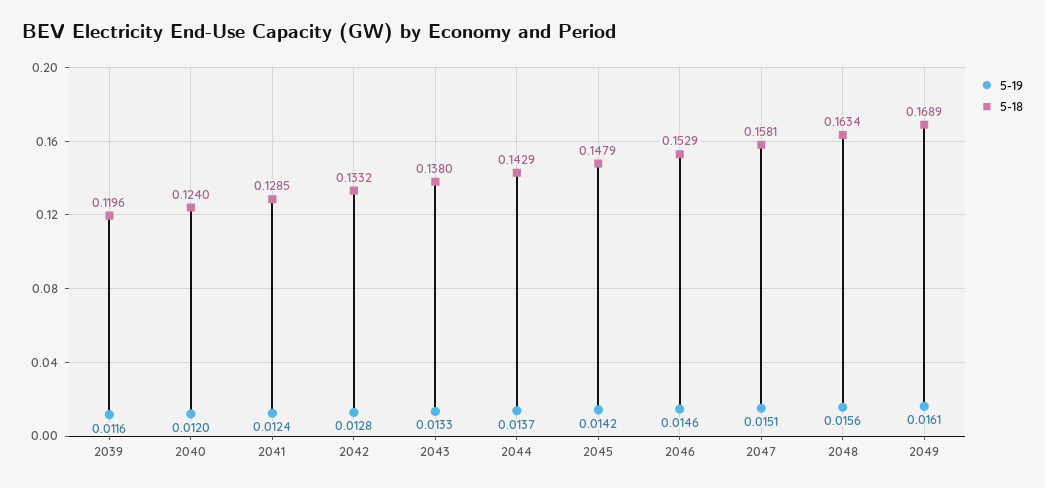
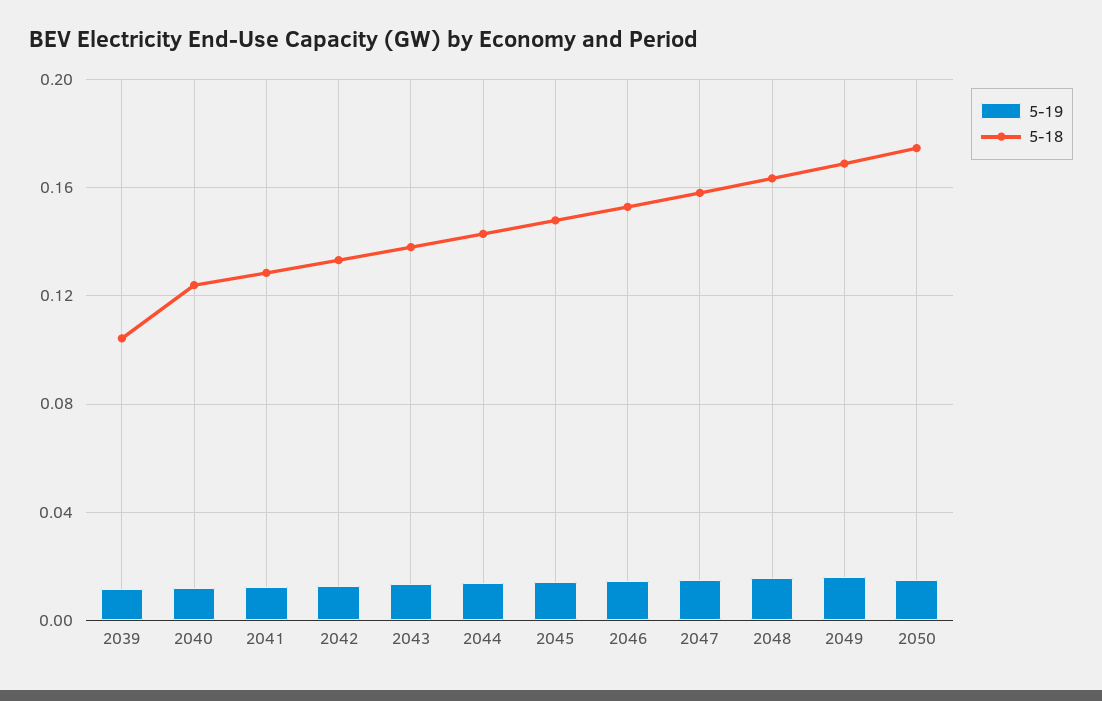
5-18, 2039: 0.1196 -> 0.105
5-19, 2050: none -> 0.015
5-18, 2050: none -> 0.175

